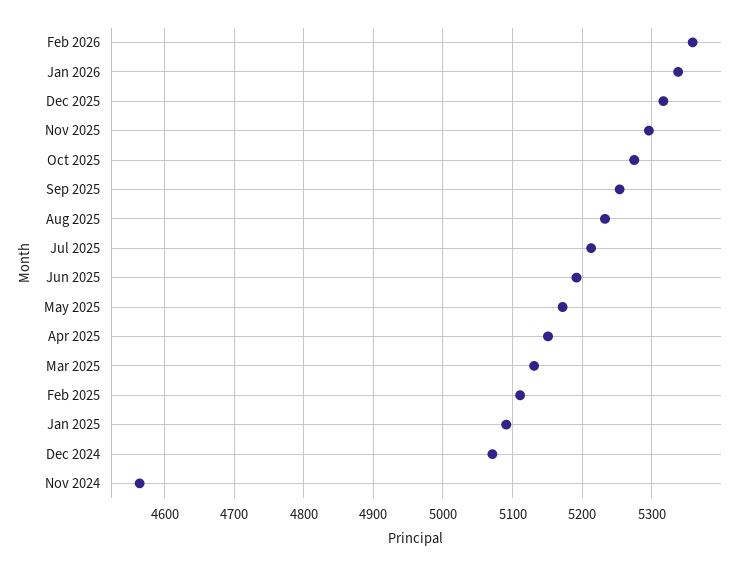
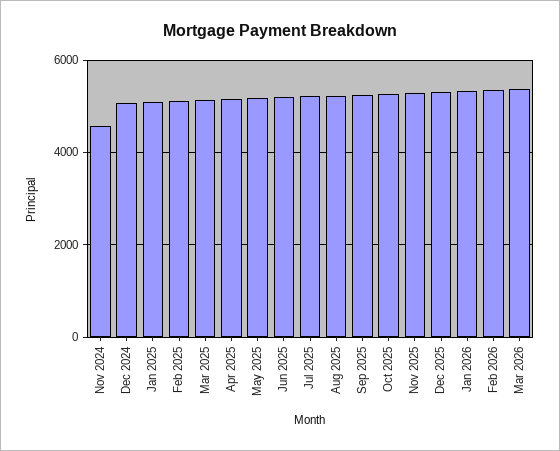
Mar 2026: none -> 5400

